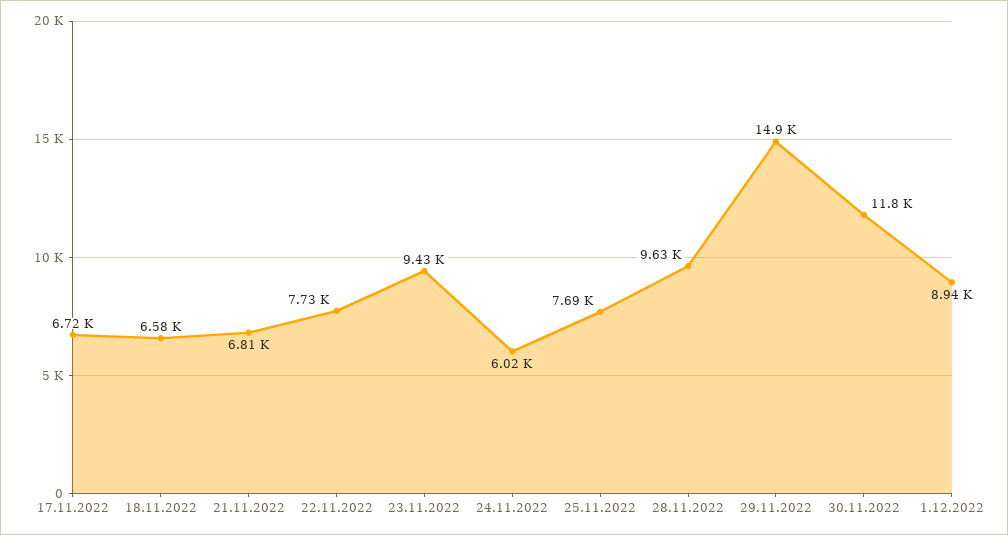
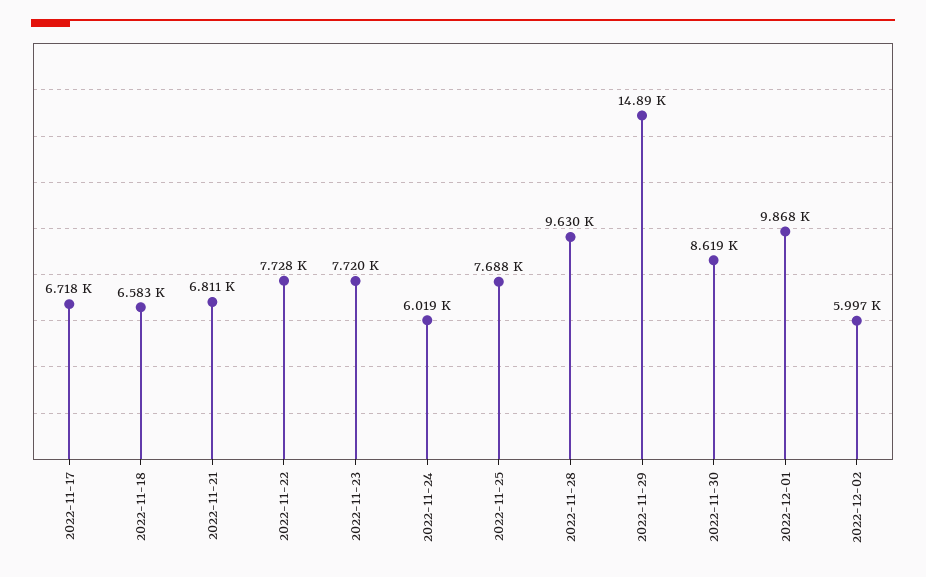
23.11.2022: 9430 -> 7720
30.11.2022: 11800 -> 8619
1.12.2022: 8940 -> 9868
2022-12-02: none -> 5997

